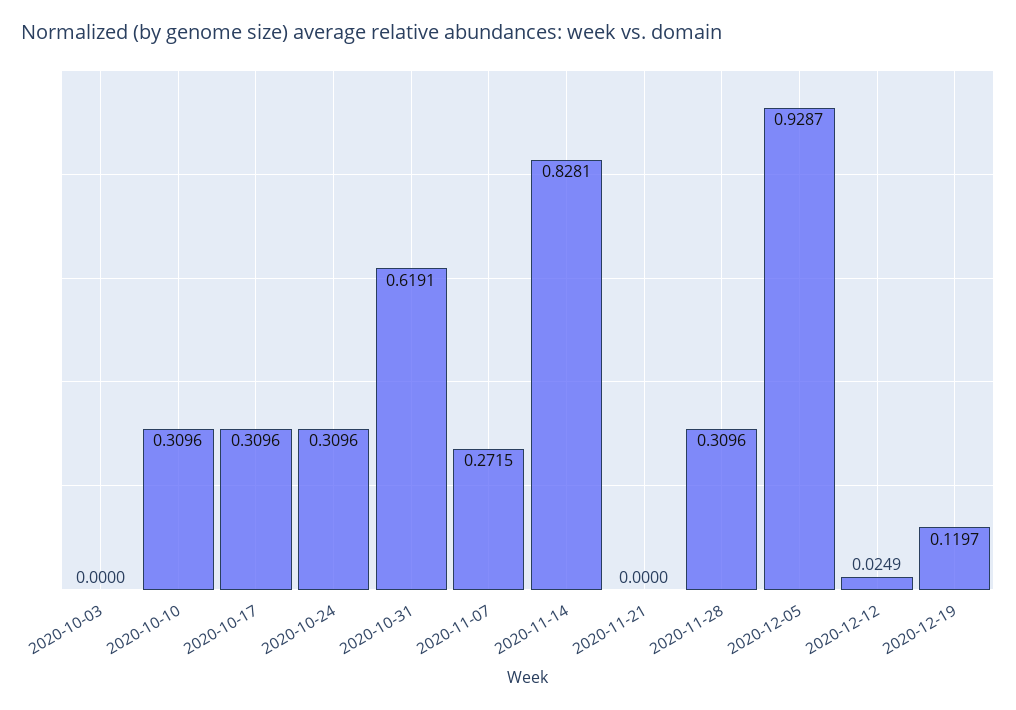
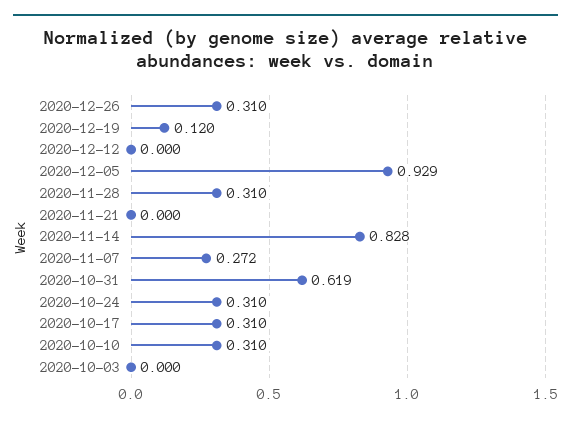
2020-12-12: 0.0249 -> 0
2020-12-26: none -> 0.31

